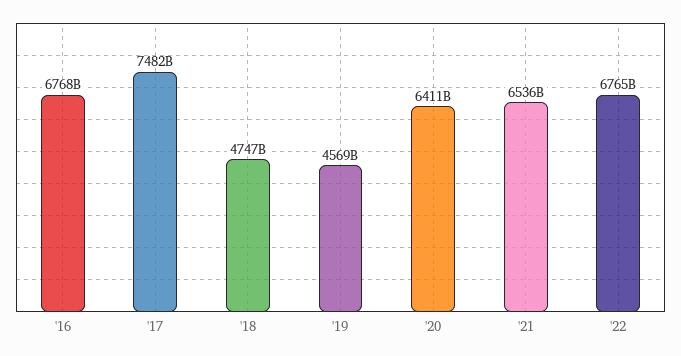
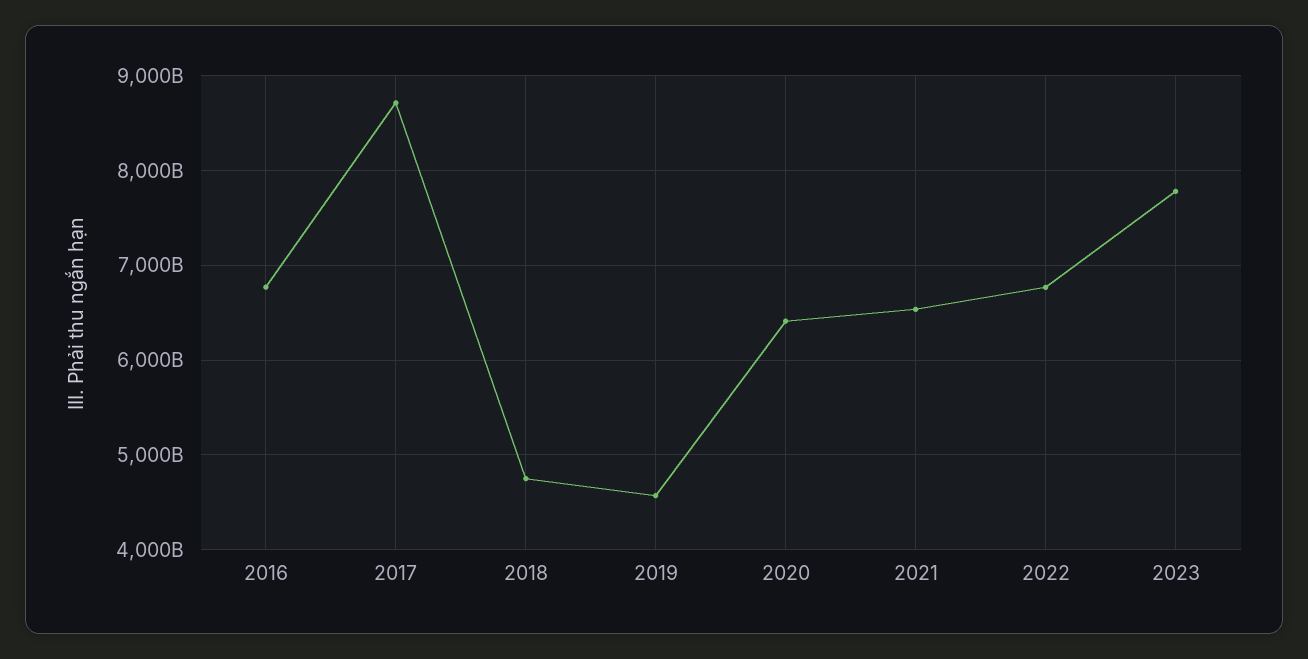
'17: 7482000000000 -> 8700000000000
2023: none -> 7800000000000

